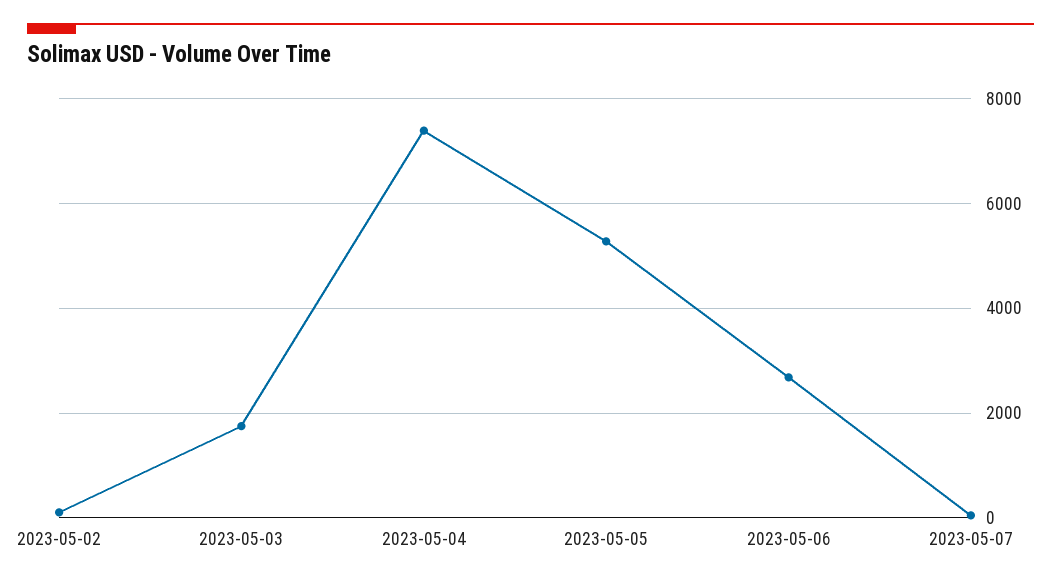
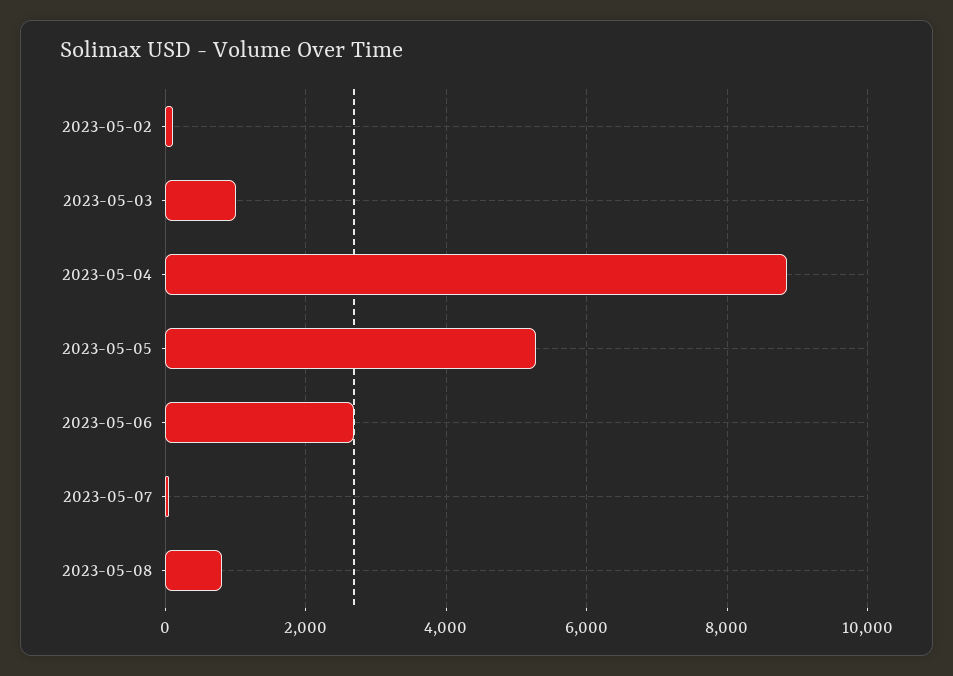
2023-05-03: 1800 -> 1000
2023-05-04: 7400 -> 8800
2023-05-08: none -> 800

